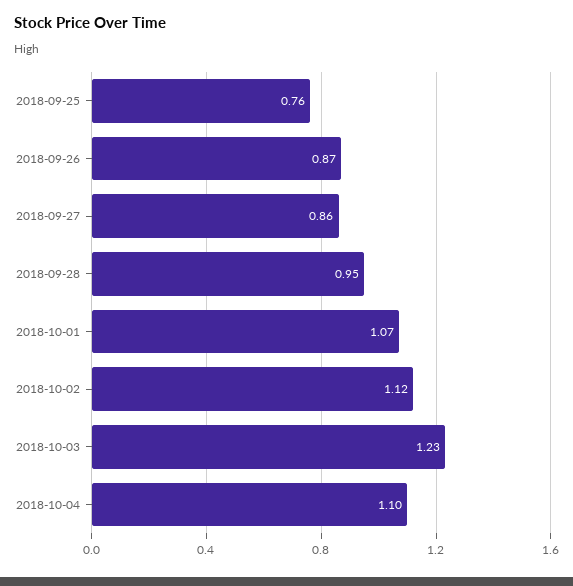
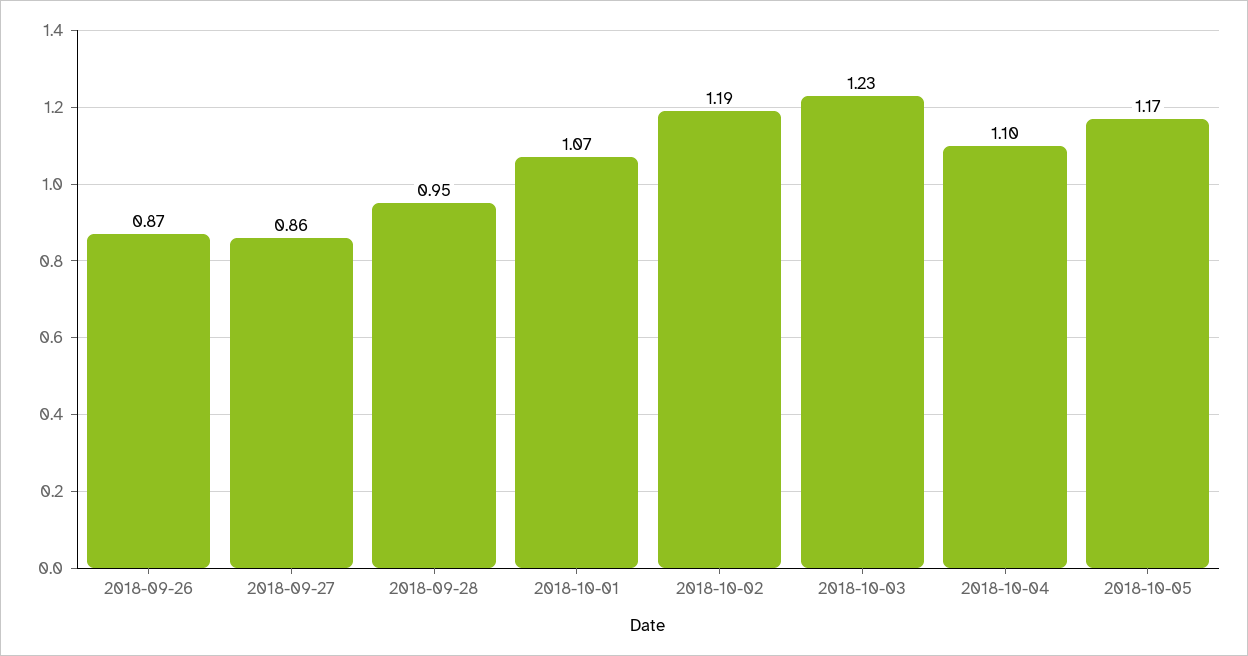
2018-09-25: 0.76 -> none
2018-10-02: 1.12 -> 1.19
2018-10-05: none -> 1.17

